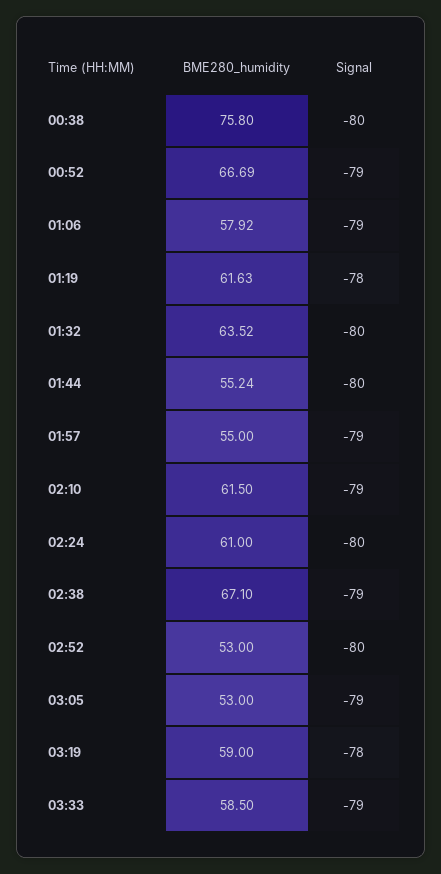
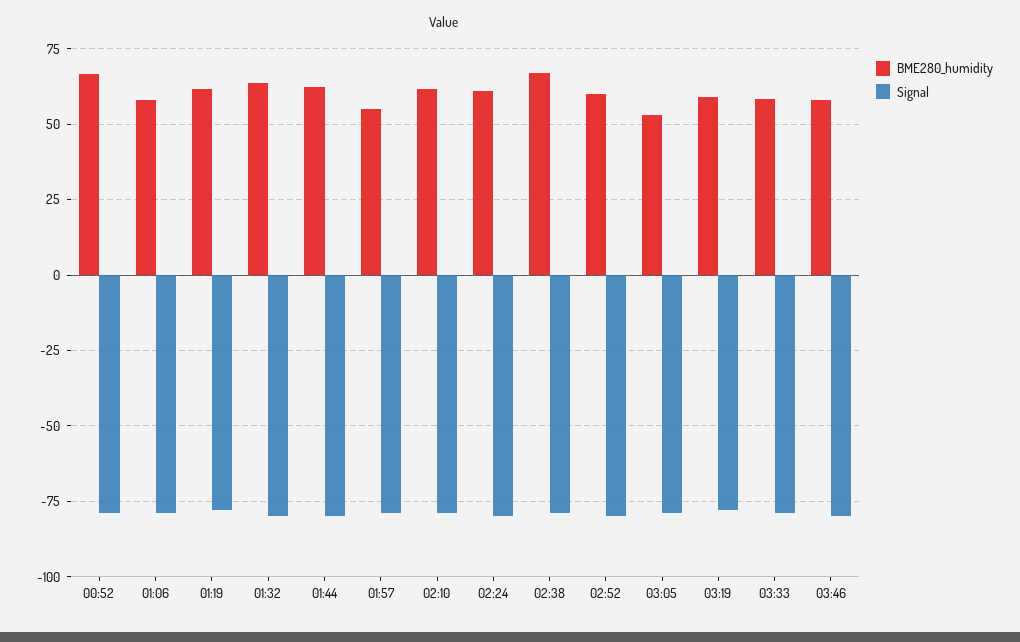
BME280_humidity, 00:38: 75.8 -> none
Signal, 00:38: -80 -> none
BME280_humidity, 01:44: 55.24 -> 62.5
BME280_humidity, 02:52: 53 -> 60
BME280_humidity, 03:46: none -> 57.5
Signal, 03:46: none -> -80

